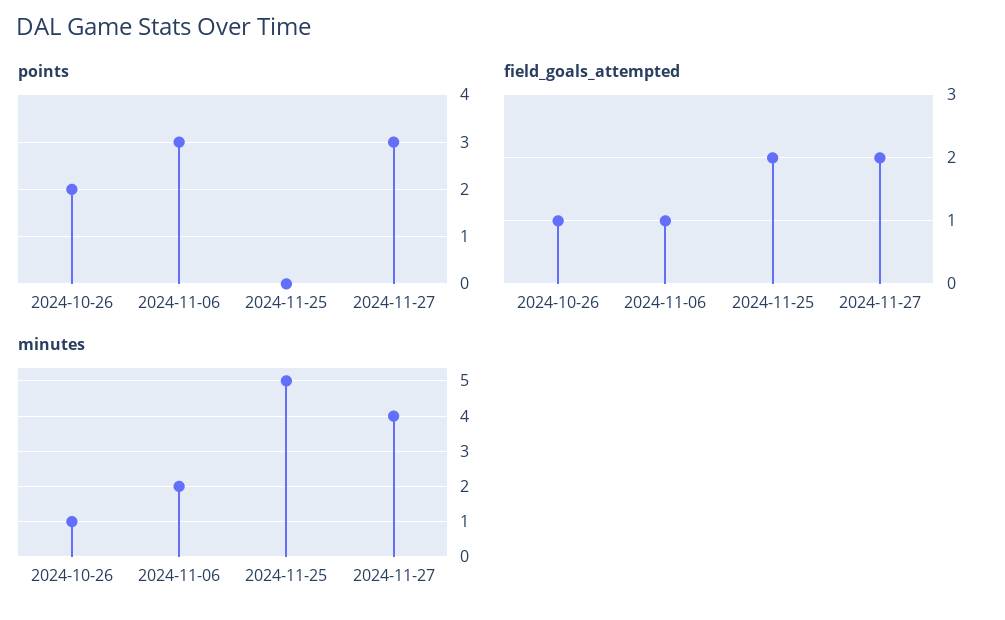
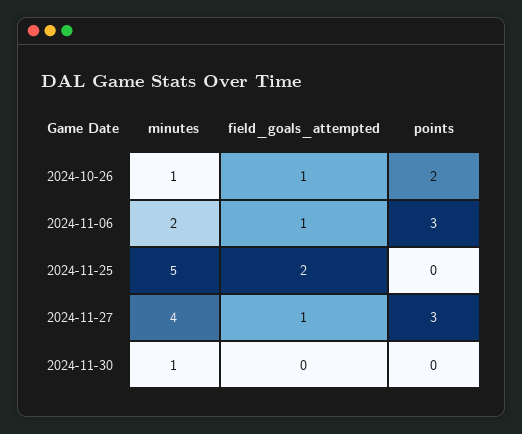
field_goals_attempted, 2024-11-27: 2 -> 1
minutes, 2024-11-30: none -> 1
field_goals_attempted, 2024-11-30: none -> 0
points, 2024-11-30: none -> 0

